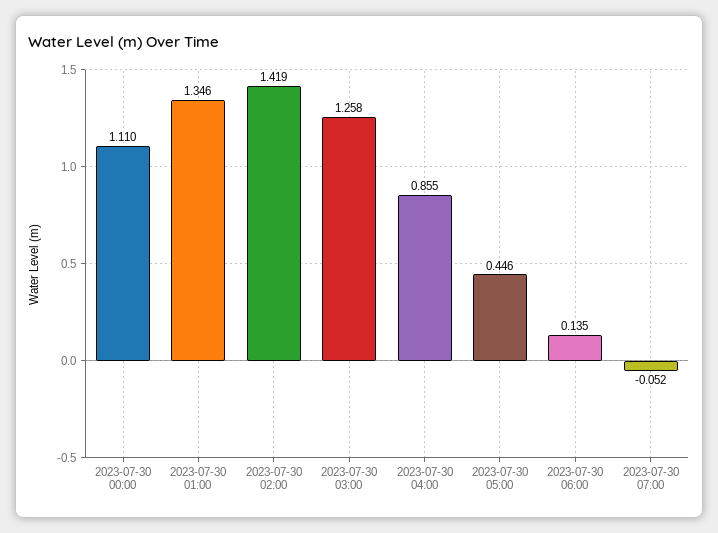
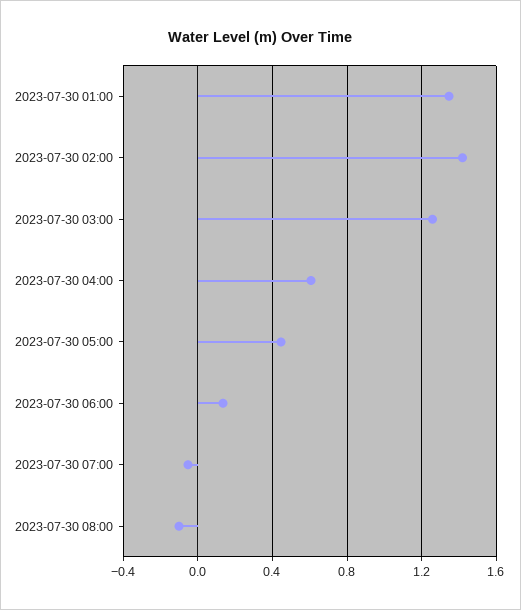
2023-07-30 00:00: 1.11 -> none
2023-07-30 04:00: 0.855 -> 0.6
2023-07-30 08:00: none -> -0.1

